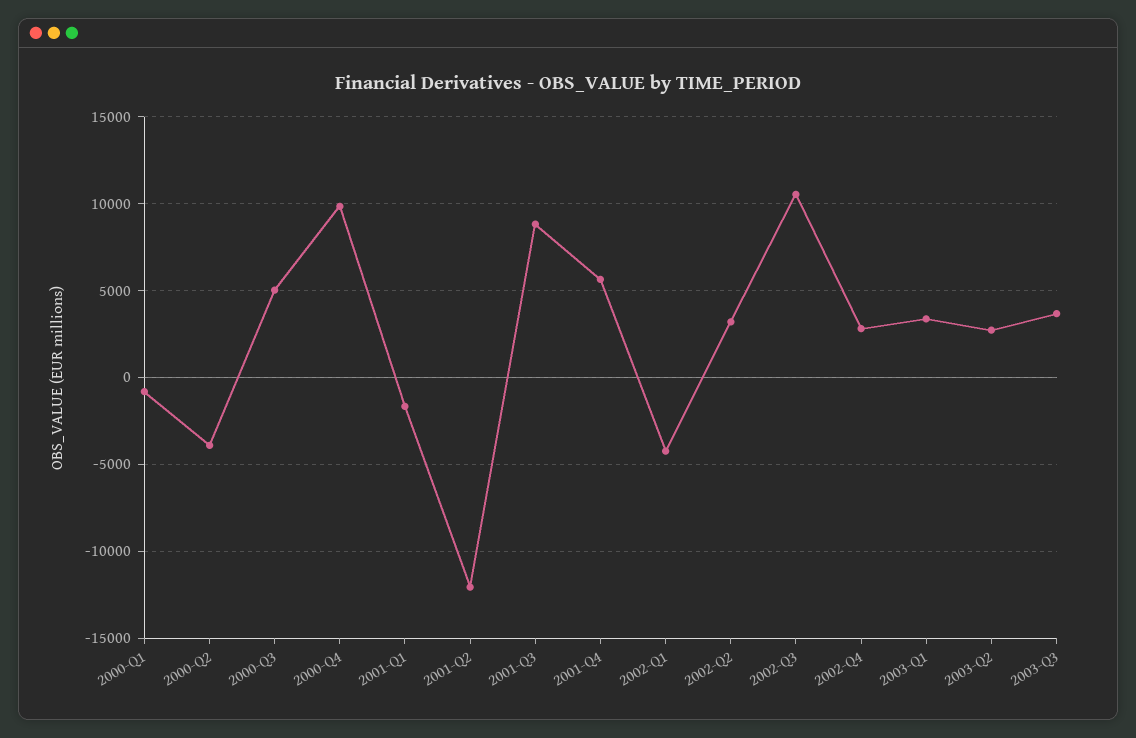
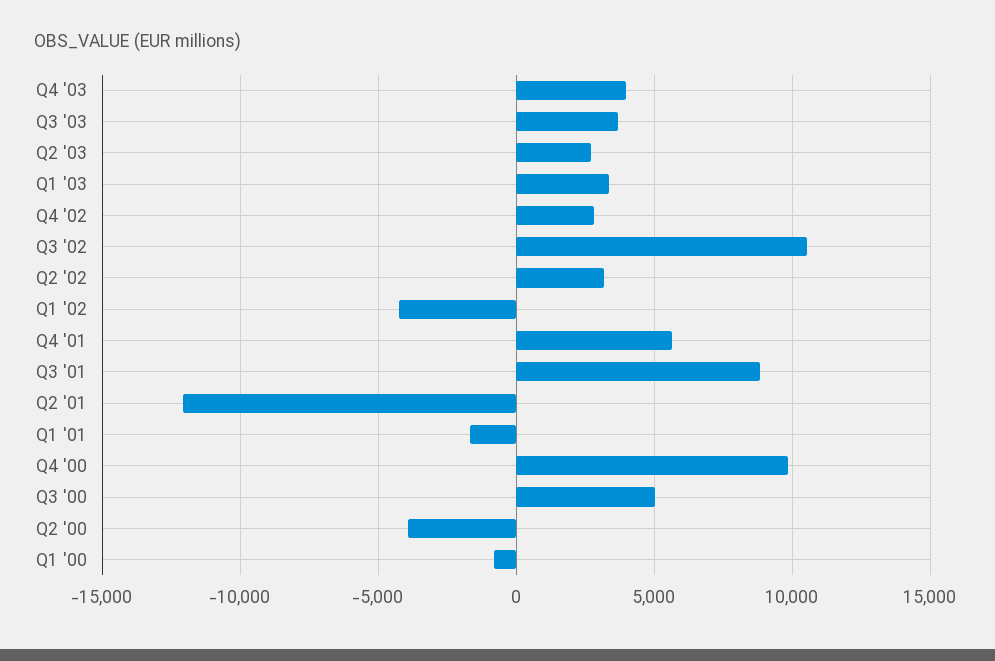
Q4 '03: none -> 4000

